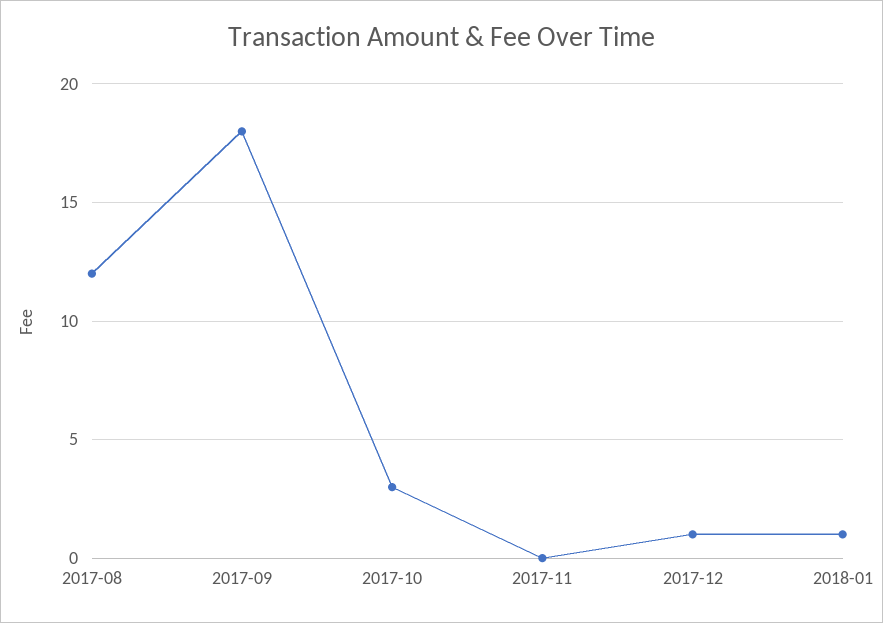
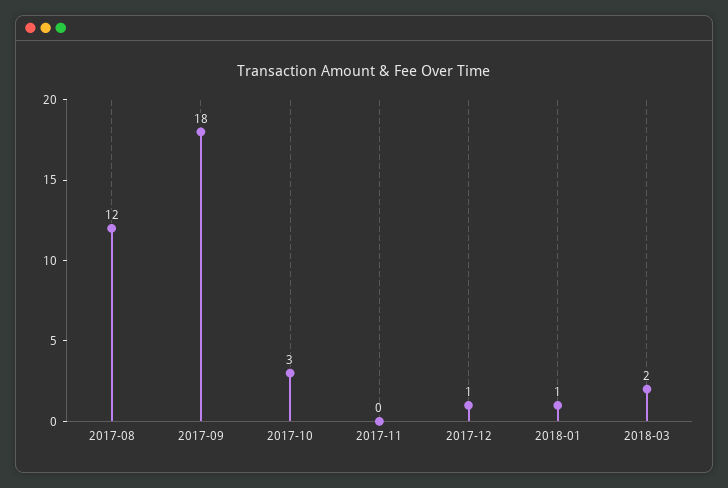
2018-03: none -> 2

